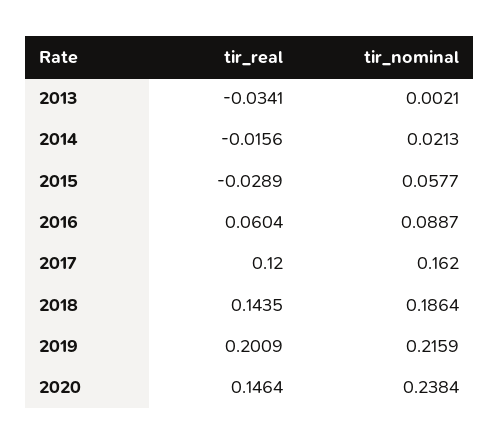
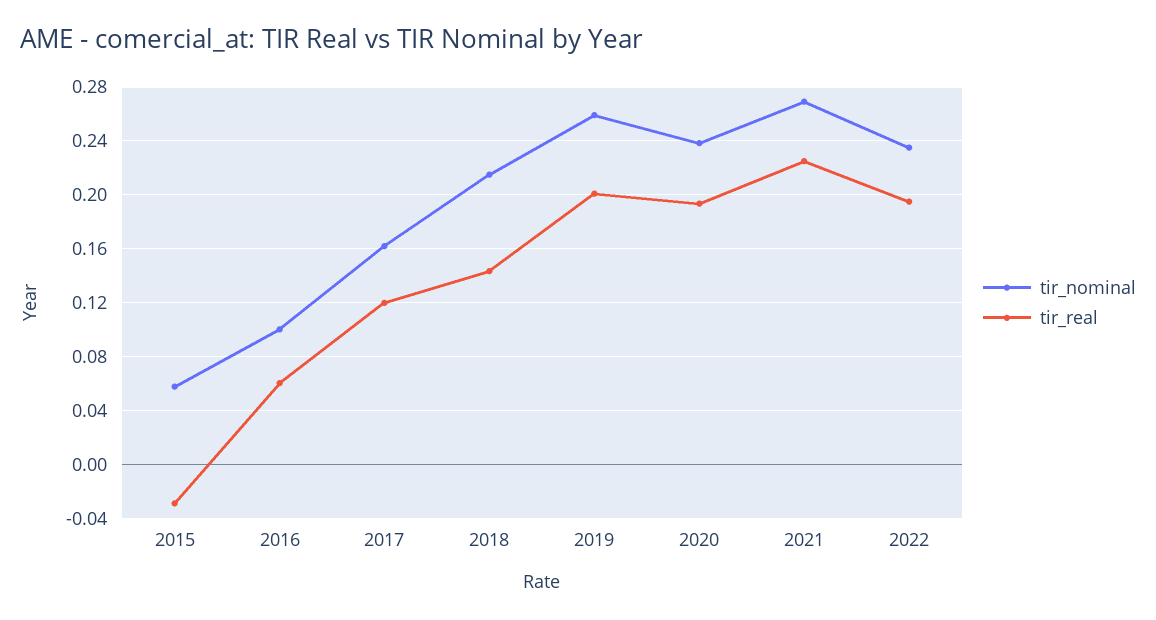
tir_real, 2013: -0.0341 -> none
tir_nominal, 2013: 0.0021 -> none
tir_real, 2014: -0.0156 -> none
tir_nominal, 2014: 0.0213 -> none
tir_nominal, 2016: 0.0887 -> 0.1
tir_nominal, 2018: 0.1864 -> 0.215
tir_nominal, 2019: 0.2159 -> 0.26
tir_real, 2020: 0.1464 -> 0.195
tir_nominal, 2021: none -> 0.27
tir_real, 2021: none -> 0.225
tir_nominal, 2022: none -> 0.235
tir_real, 2022: none -> 0.195

